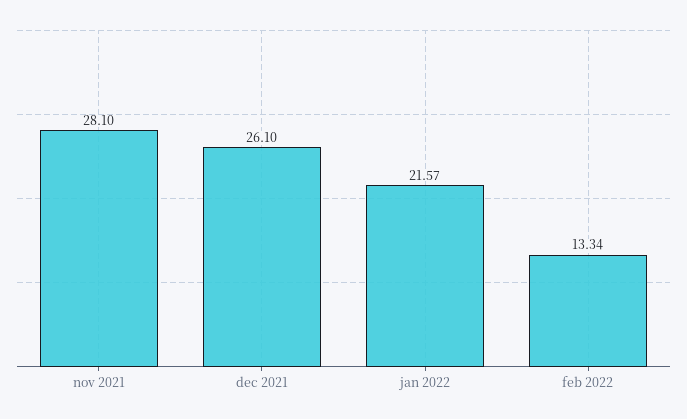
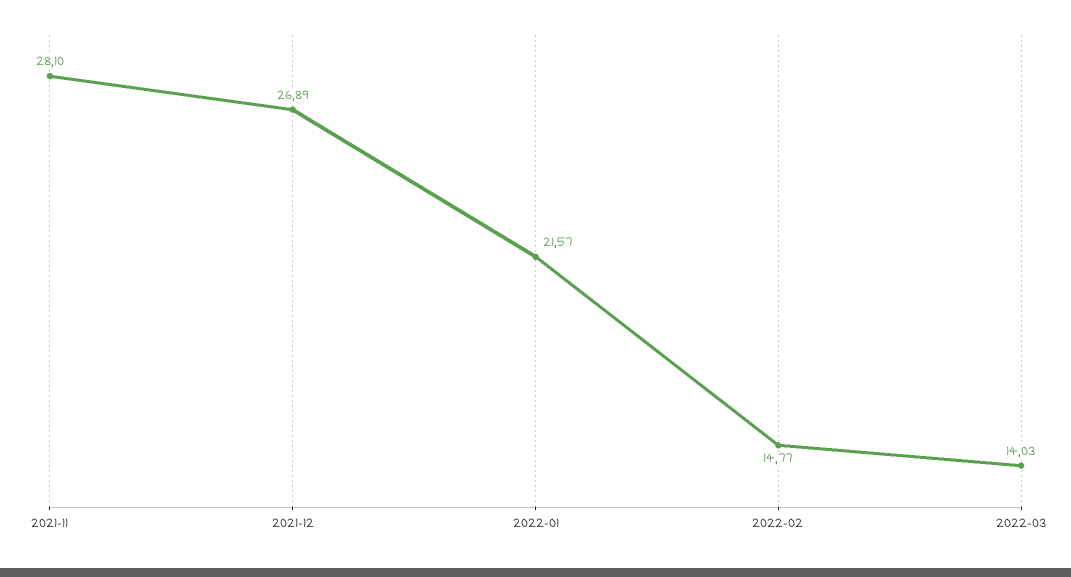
dec 2021: 26.1 -> 26.89
feb 2022: 13.34 -> 14.77
2022-03: none -> 14.03

